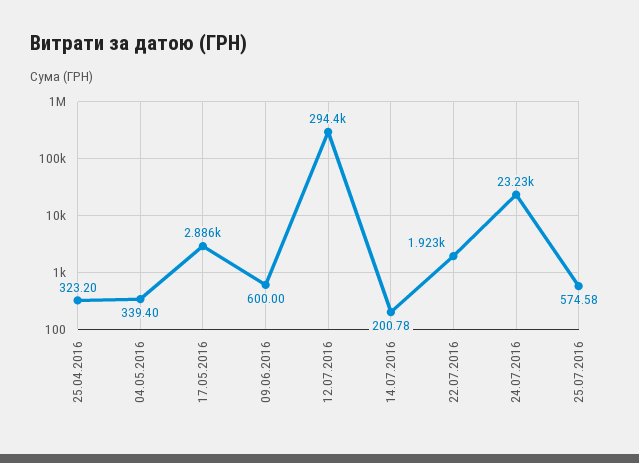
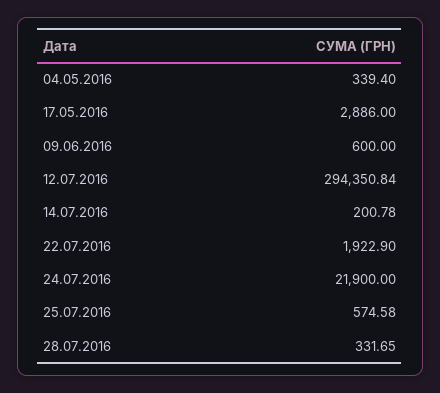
25.04.2016: 323.2 -> none
24.07.2016: 23230 -> 21900
28.07.2016: none -> 331.65

